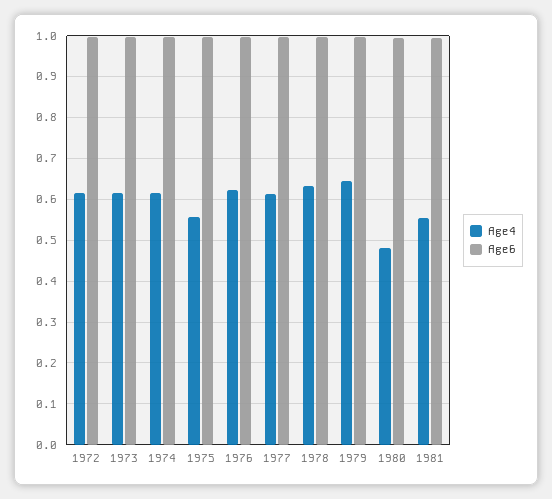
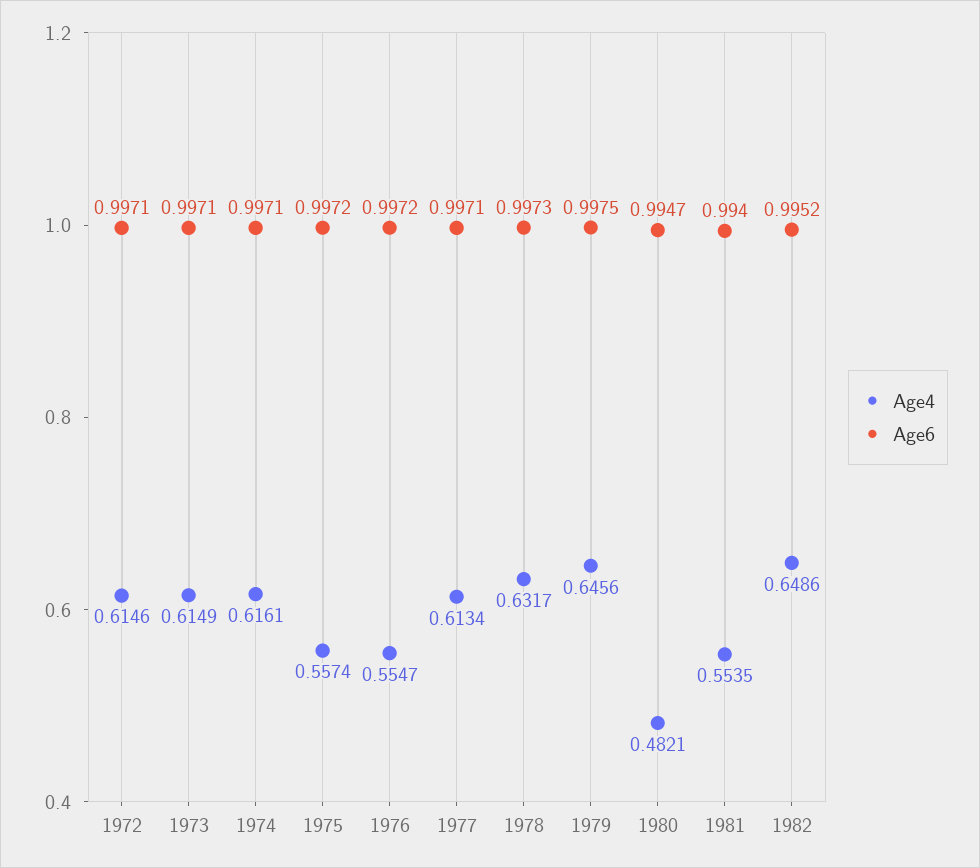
Age4, 1976: 0.62 -> 0.5547
Age4, 1982: none -> 0.6486
Age6, 1982: none -> 0.9952

